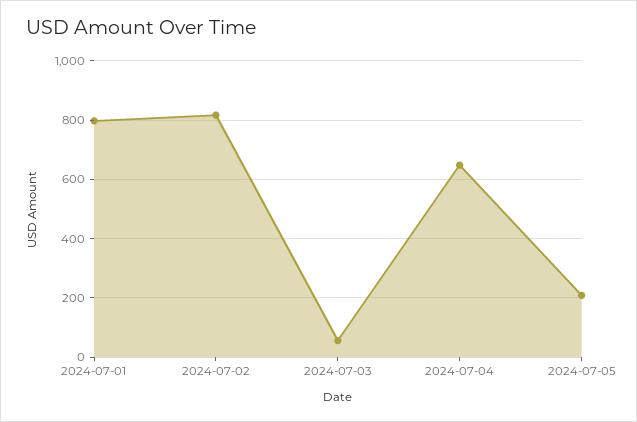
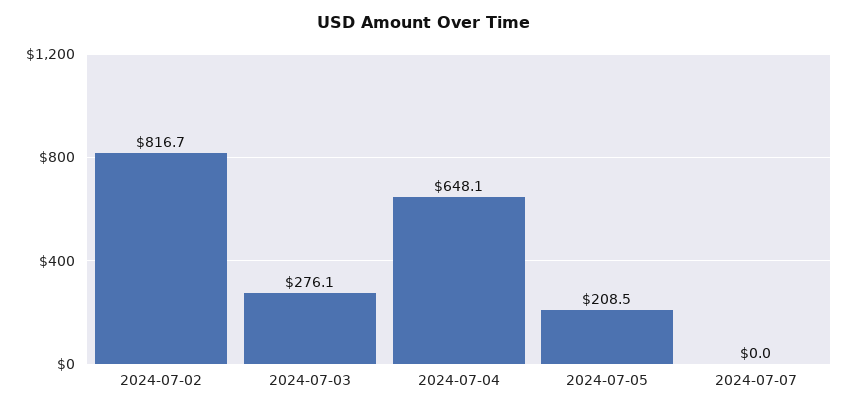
2024-07-01: 800 -> none
2024-07-03: 50 -> 276.1
2024-07-07: none -> 0

